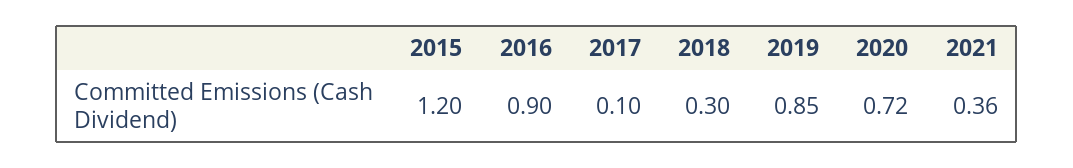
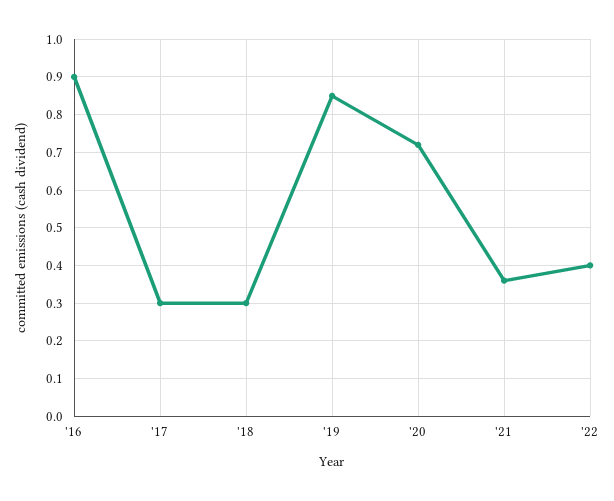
2015: 1.2 -> none
2017: 0.1 -> 0.3
'22: none -> 0.4

